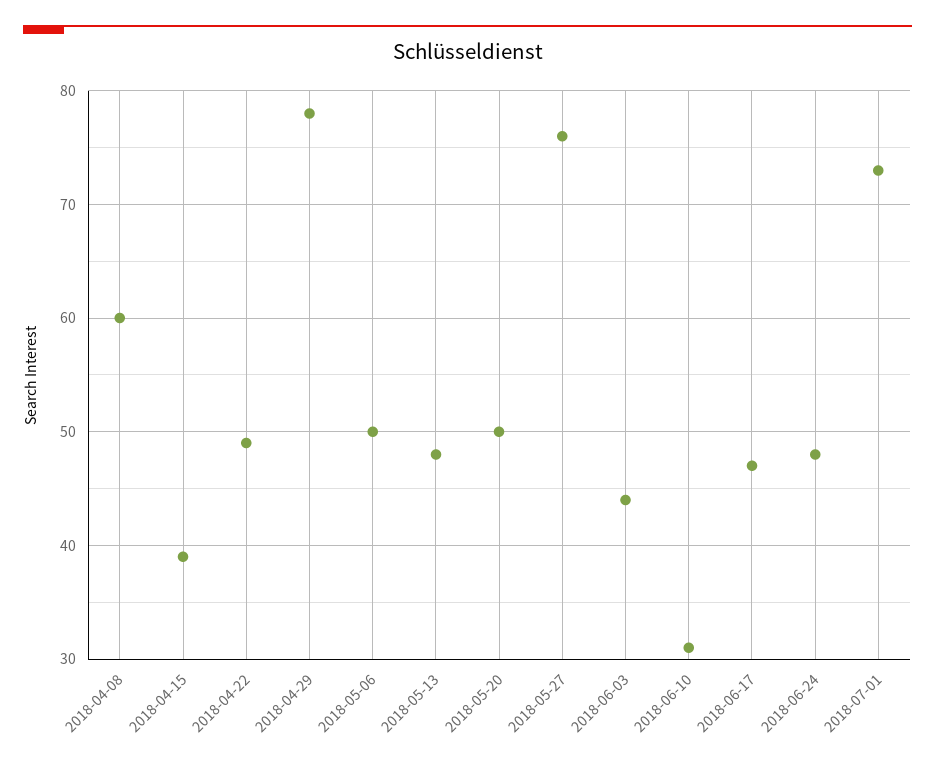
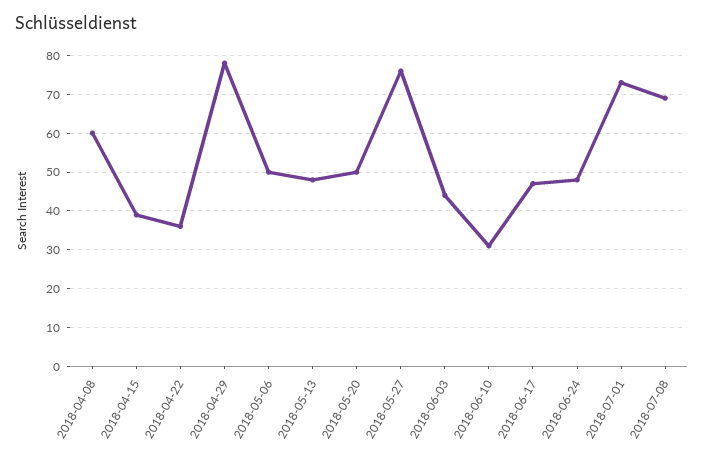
2018-04-22: 49 -> 35
2018-07-08: none -> 70

